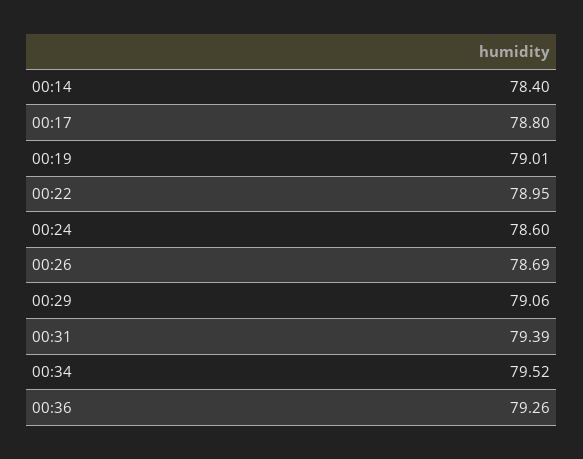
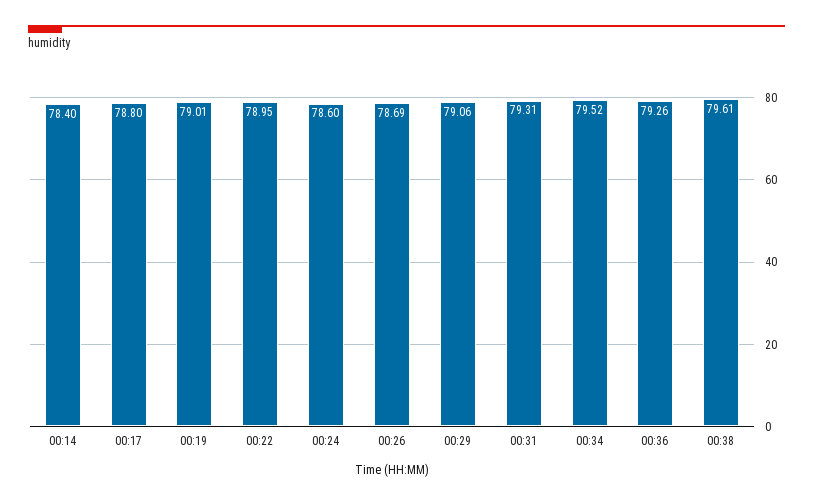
00:31: 79.39 -> 79.31
00:38: none -> 79.61

